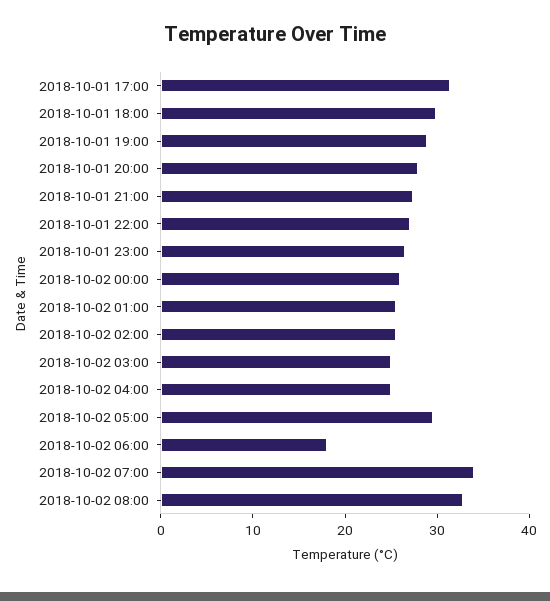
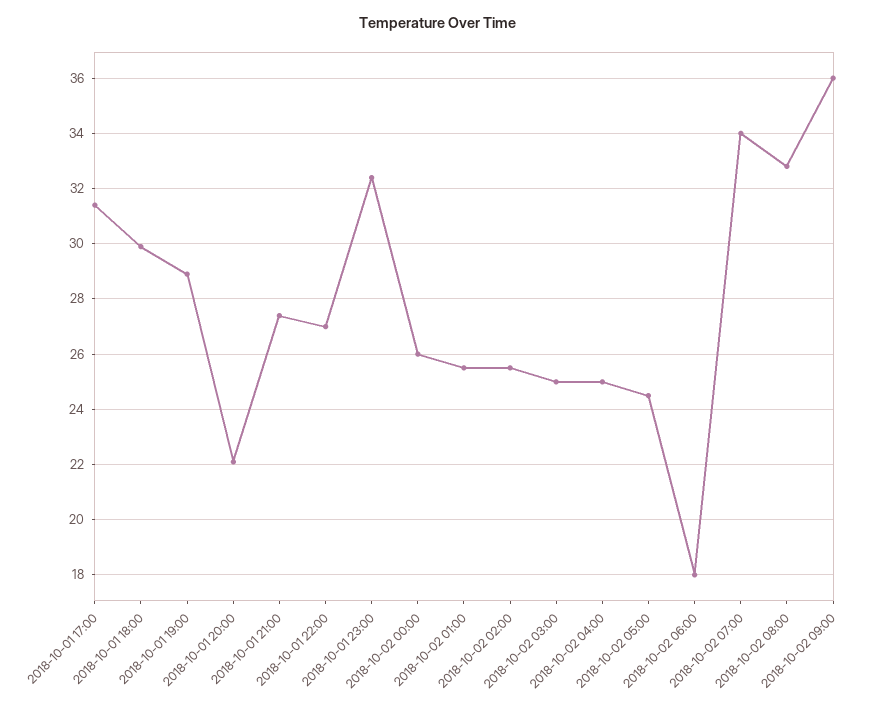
2018-10-01 20:00: 28 -> 22
2018-10-01 23:00: 26 -> 32.5
2018-10-02 05:00: 30 -> 24.5
2018-10-02 09:00: none -> 36

